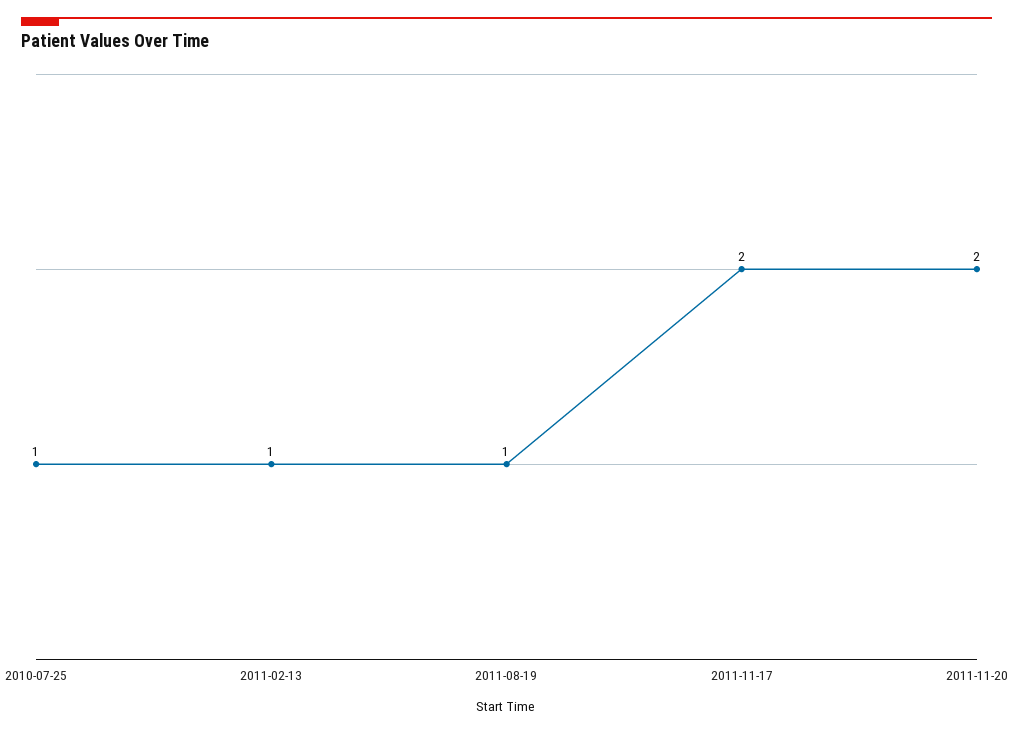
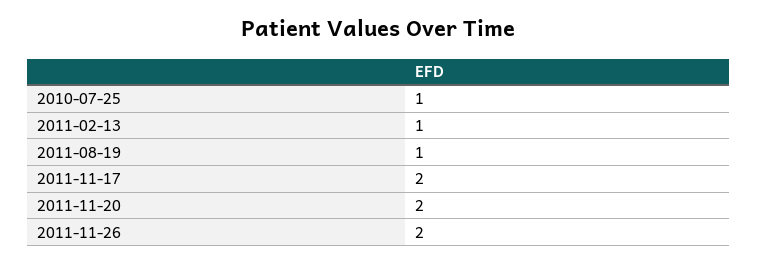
2011-11-26: none -> 2

